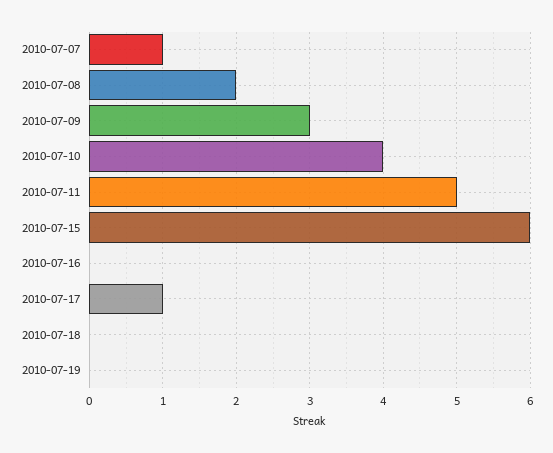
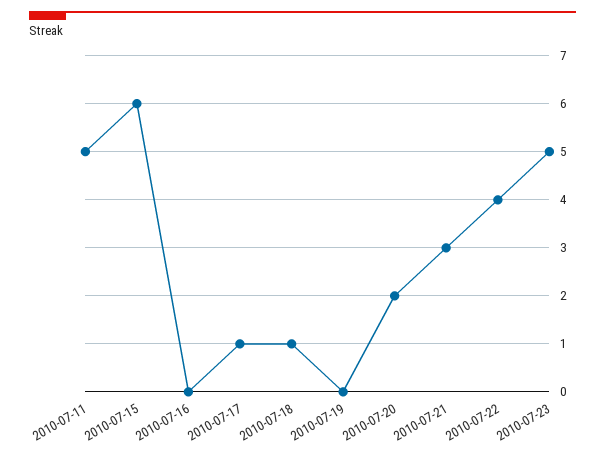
2010-07-07: 1 -> none
2010-07-08: 2 -> none
2010-07-09: 3 -> none
2010-07-10: 4 -> none
2010-07-18: 0 -> 1
2010-07-20: none -> 2
2010-07-21: none -> 3
2010-07-22: none -> 4
2010-07-23: none -> 5

